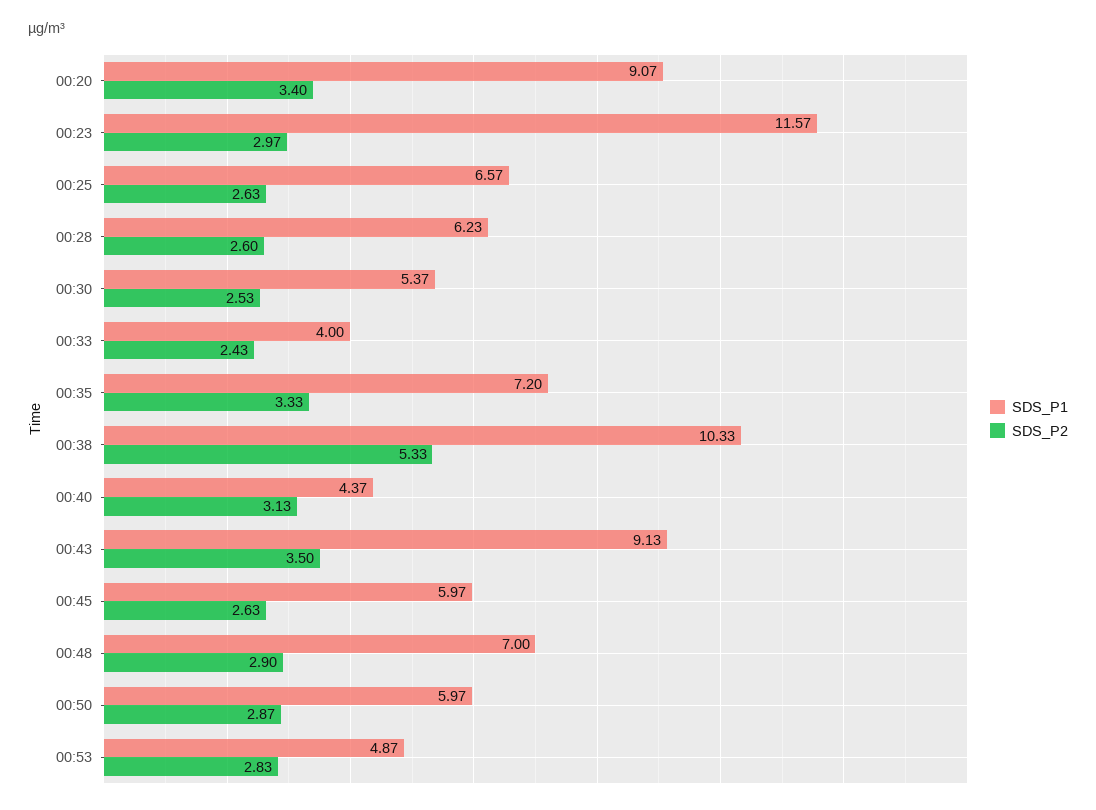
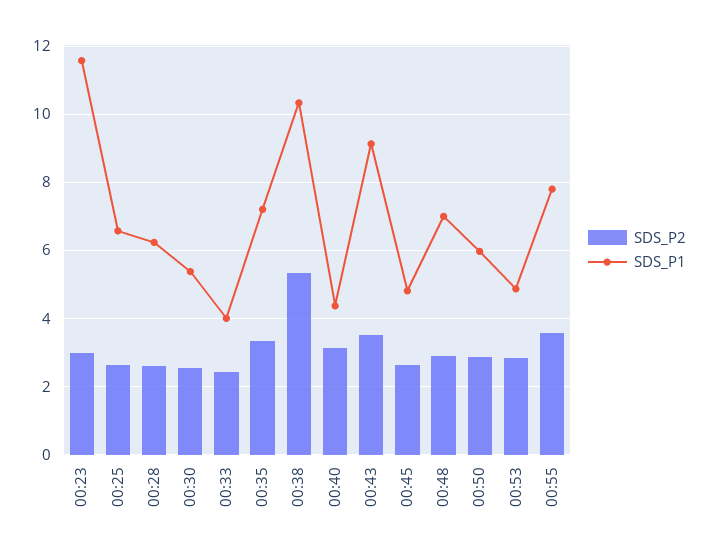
SDS_P1, 00:20: 9.07 -> none
SDS_P2, 00:20: 3.4 -> none
SDS_P1, 00:45: 5.97 -> 4.8
SDS_P2, 00:55: none -> 3.6
SDS_P1, 00:55: none -> 7.8

